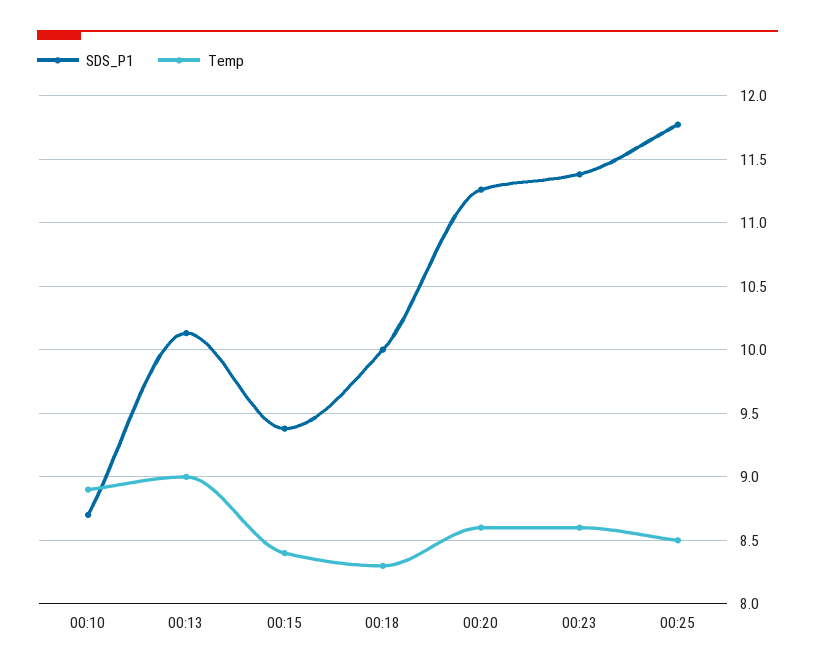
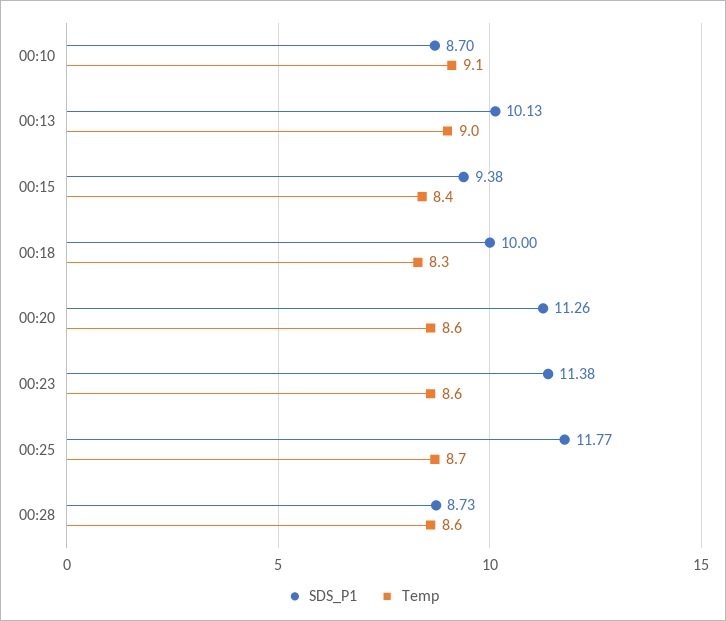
Temp, 00:10: 8.9 -> 9.1
Temp, 00:25: 8.5 -> 8.7
SDS_P1, 00:28: none -> 8.73
Temp, 00:28: none -> 8.6

